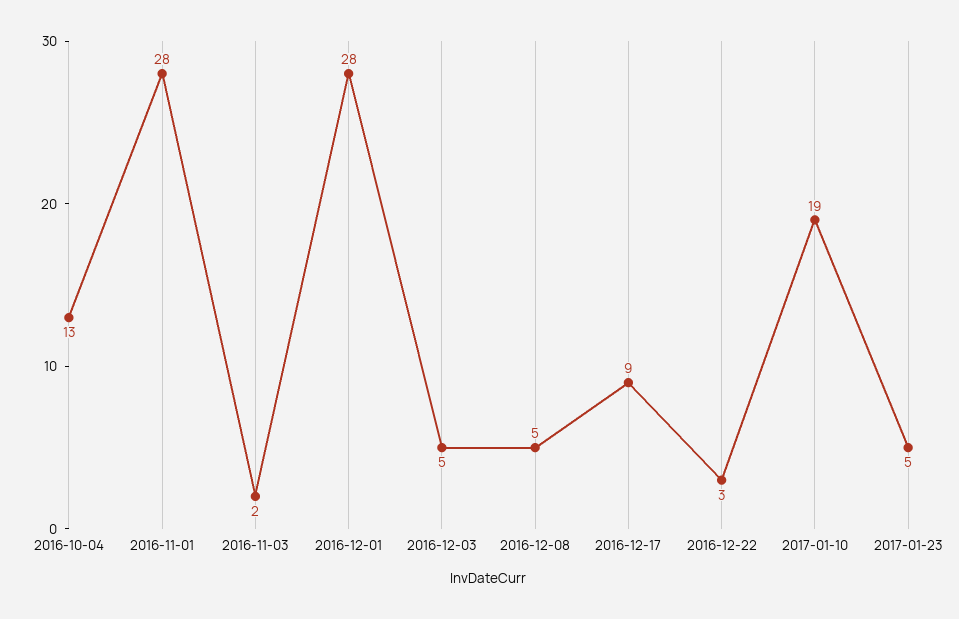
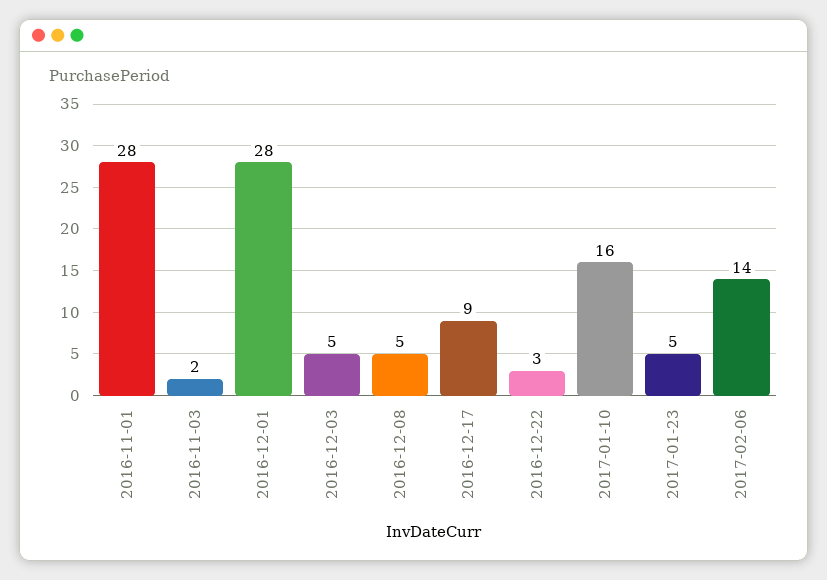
2016-10-04: 13 -> none
2017-01-10: 19 -> 16
2017-02-06: none -> 14

